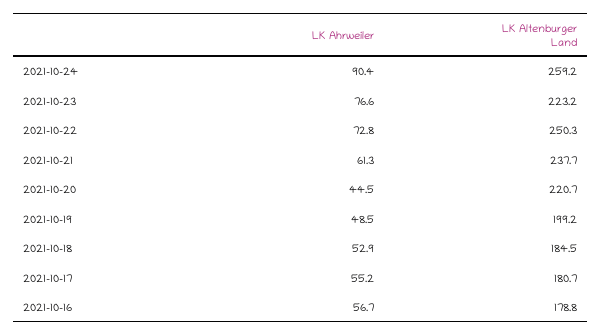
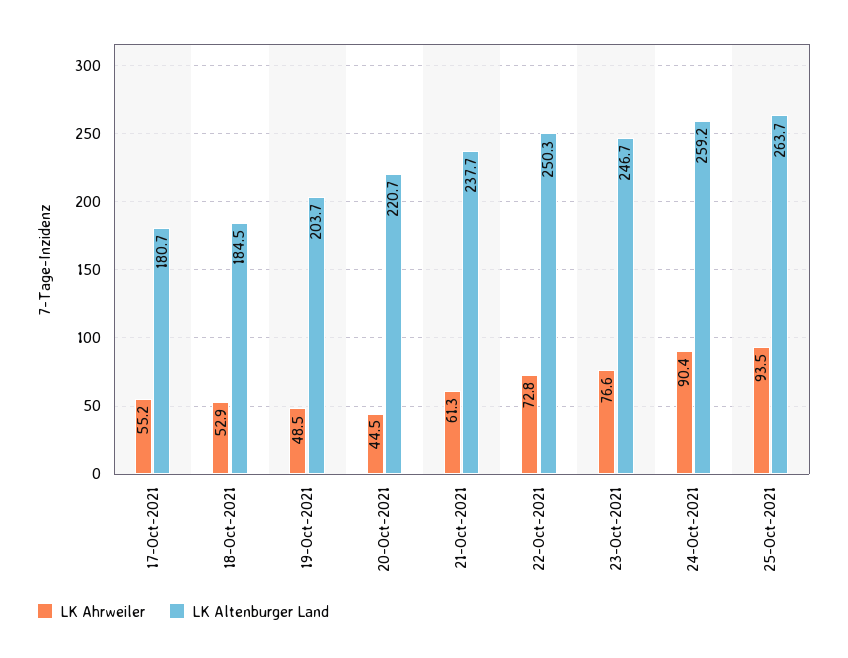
LK Altenburger Land, 2021-10-23: 223.2 -> 246.7
LK Altenburger Land, 2021-10-19: 199.2 -> 203.7
LK Ahrweiler, 2021-10-16: 56.7 -> none
LK Altenburger Land, 2021-10-16: 178.8 -> none
LK Ahrweiler, 25-Oct-2021: none -> 93.5
LK Altenburger Land, 25-Oct-2021: none -> 263.7

